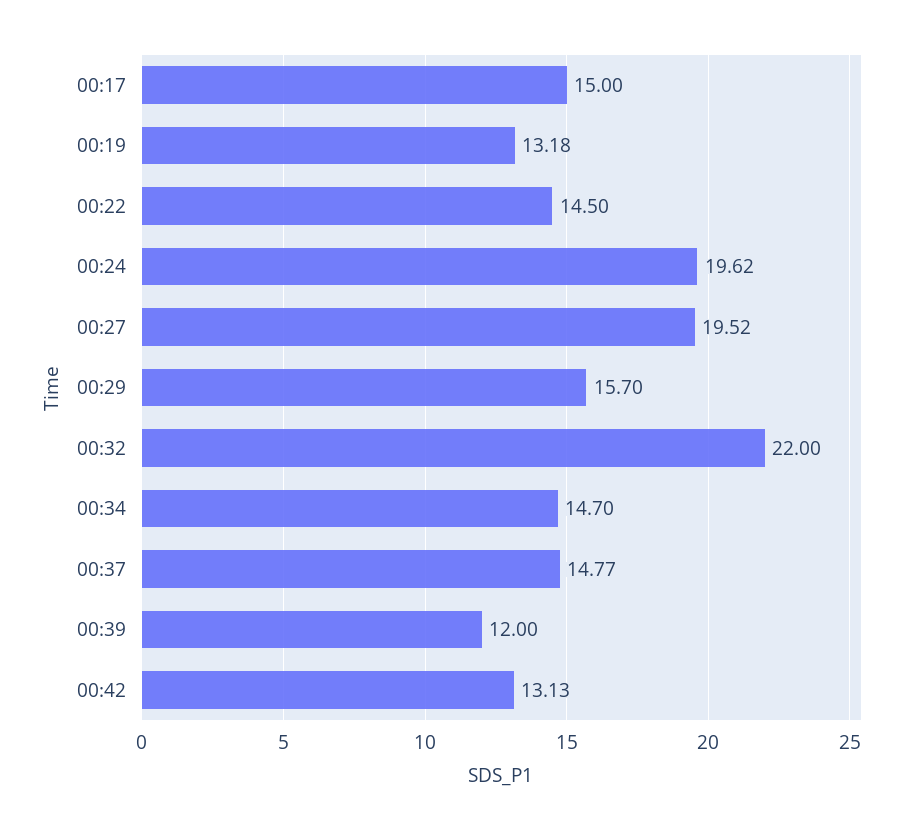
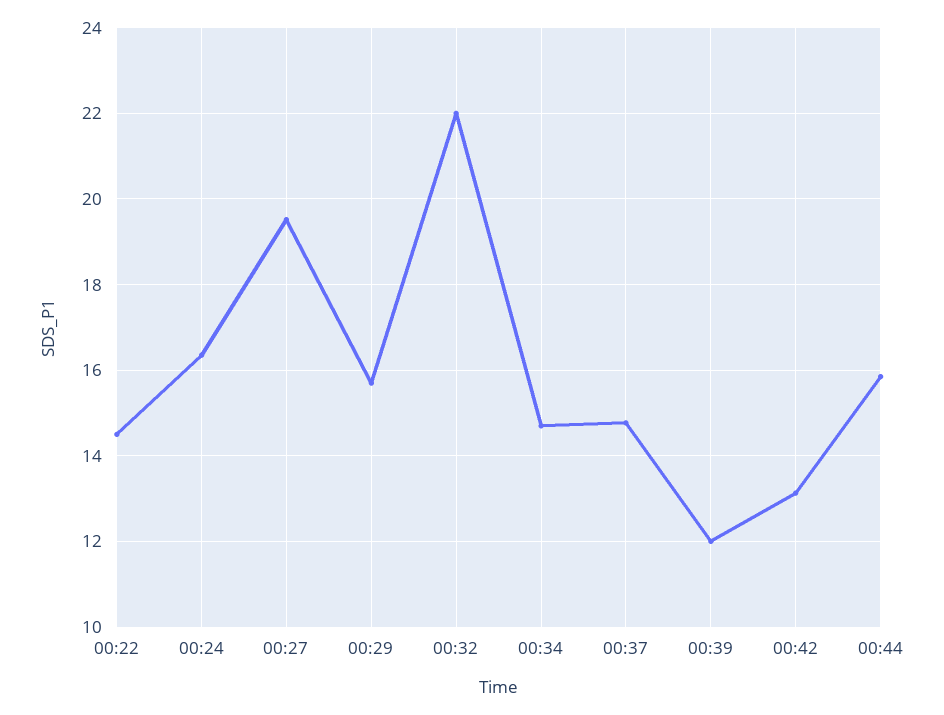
00:17: 15 -> none
00:19: 13.18 -> none
00:24: 19.62 -> 16.4
00:44: none -> 15.8

